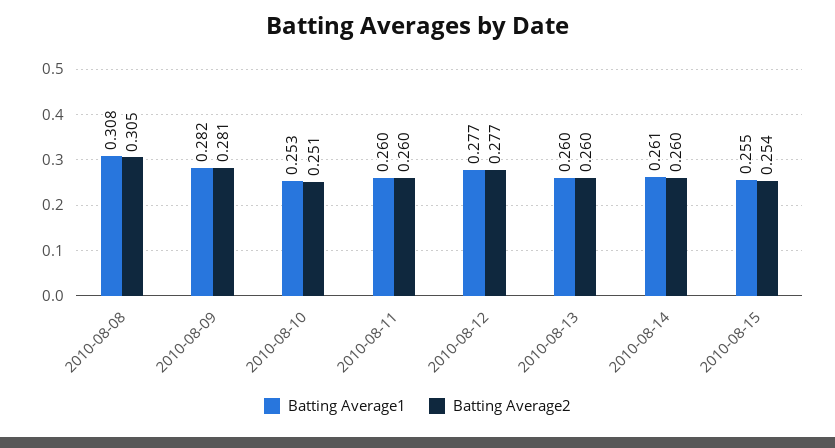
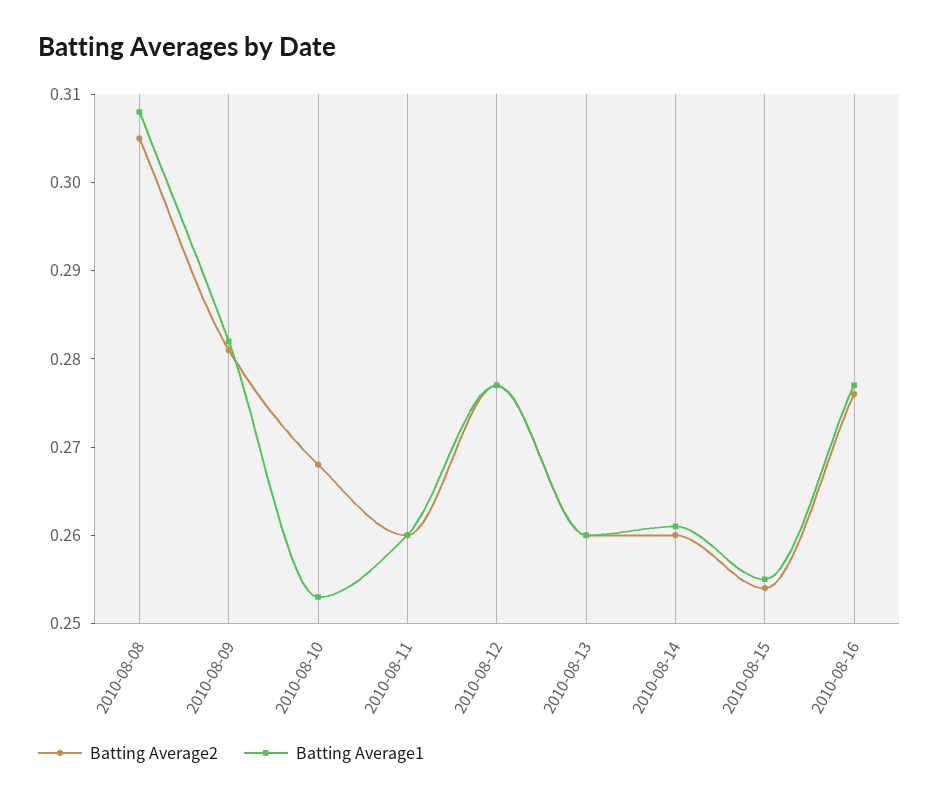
Batting Average2, 2010-08-10: 0.251 -> 0.268
Batting Average2, 2010-08-16: none -> 0.276
Batting Average1, 2010-08-16: none -> 0.277

